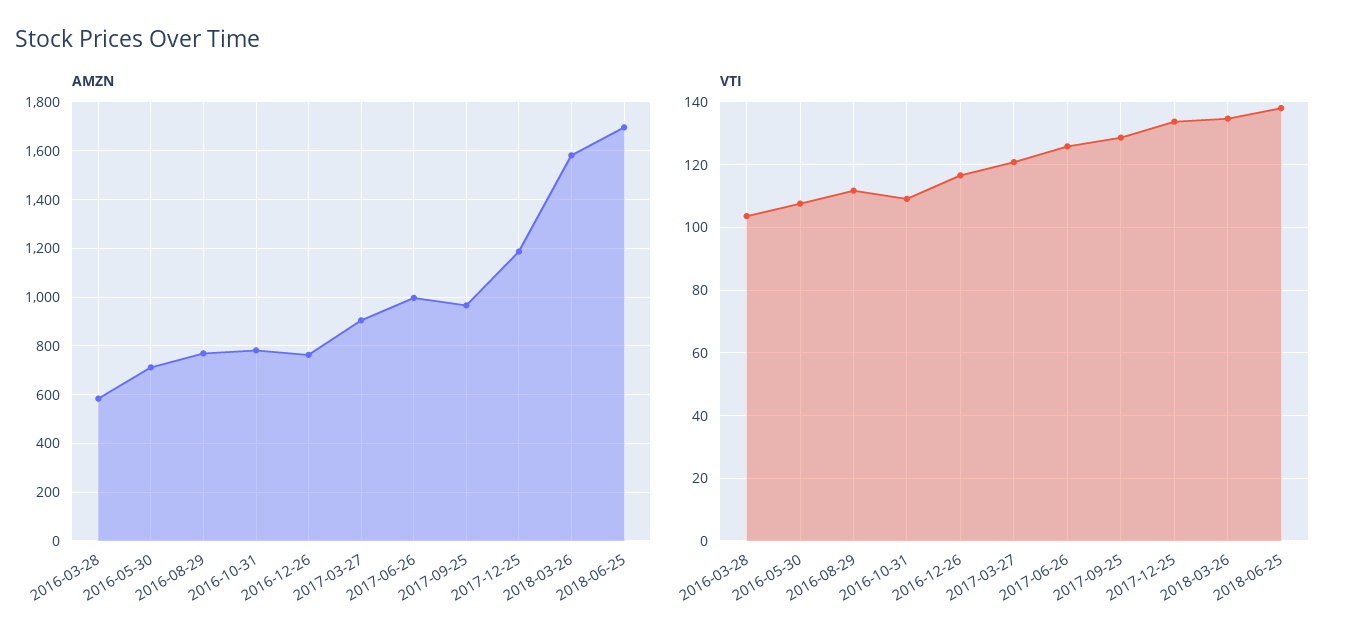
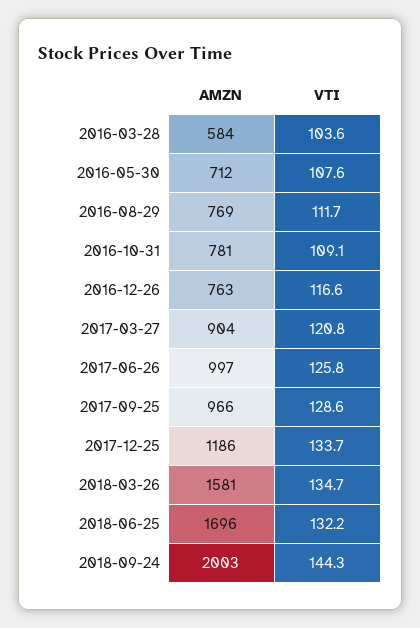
VTI, 2018-06-25: 138 -> 132.2
AMZN, 2018-09-24: none -> 2003
VTI, 2018-09-24: none -> 144.3

